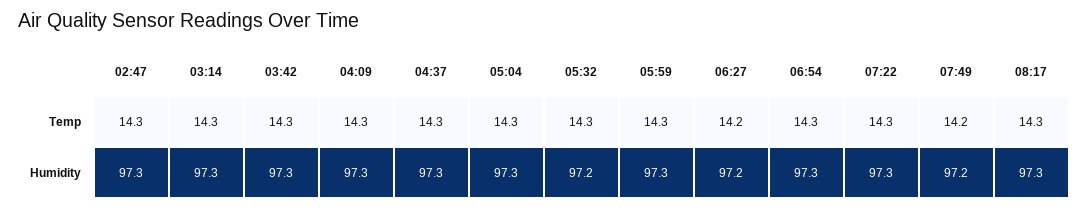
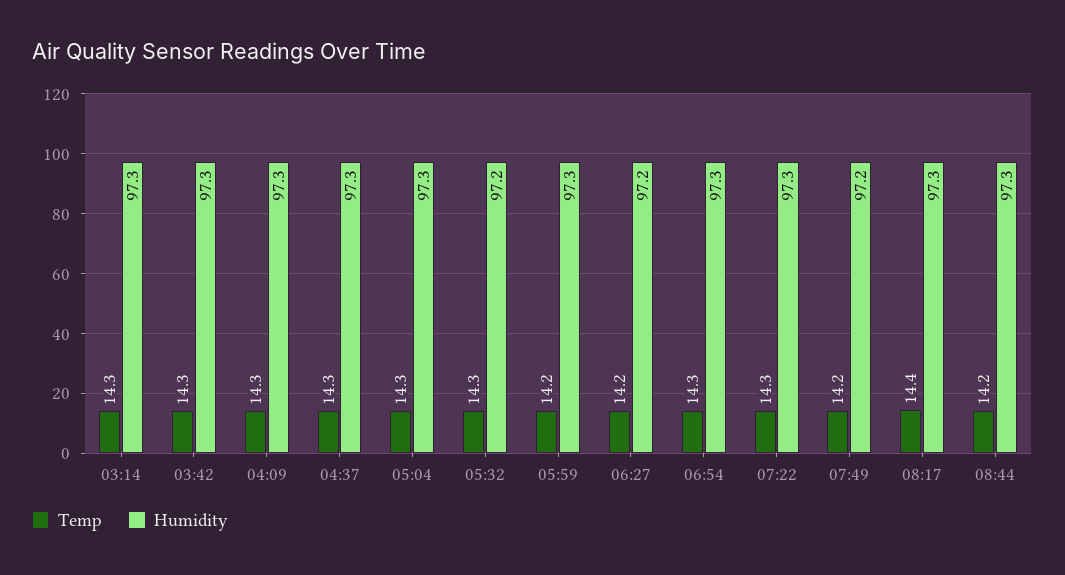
Temp, 02:47: 14.3 -> none
Temp, 05:59: 14.3 -> 14.2
Temp, 08:17: 14.3 -> 14.4
Humidity, 02:47: 97.3 -> none
Temp, 08:44: none -> 14.2
Humidity, 08:44: none -> 97.3

